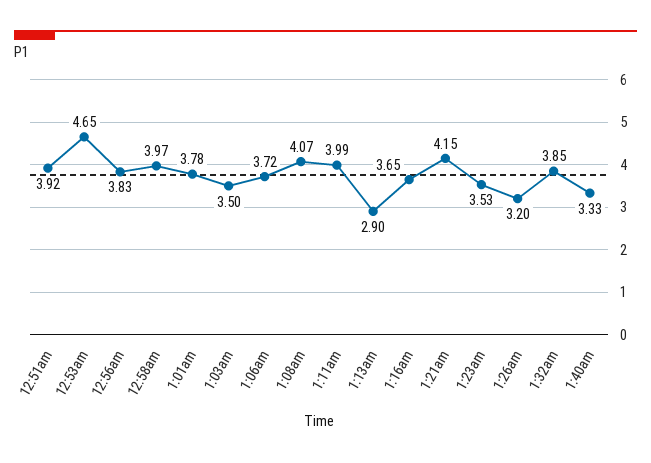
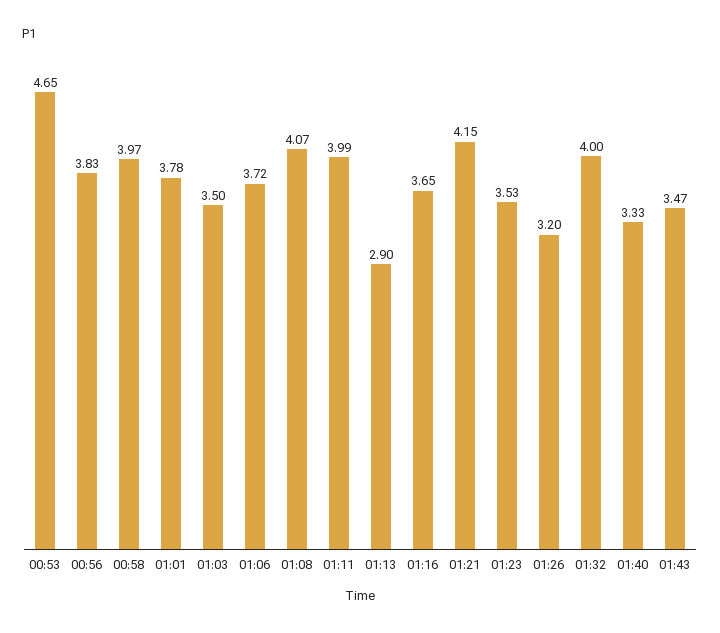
12:51am: 3.92 -> none
1:32am: 3.85 -> 4
01:43: none -> 3.47

